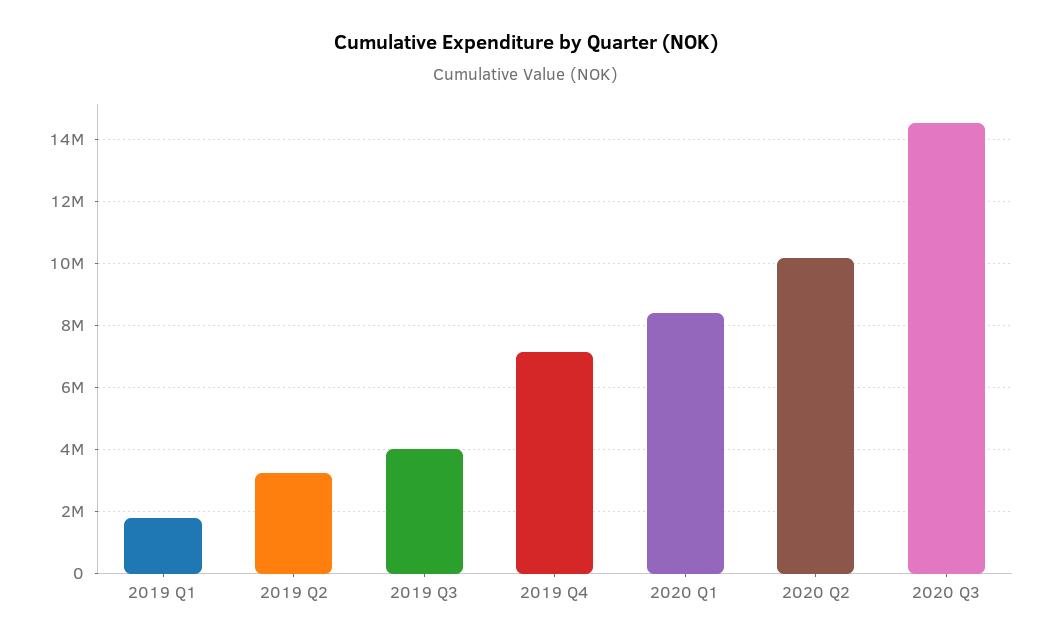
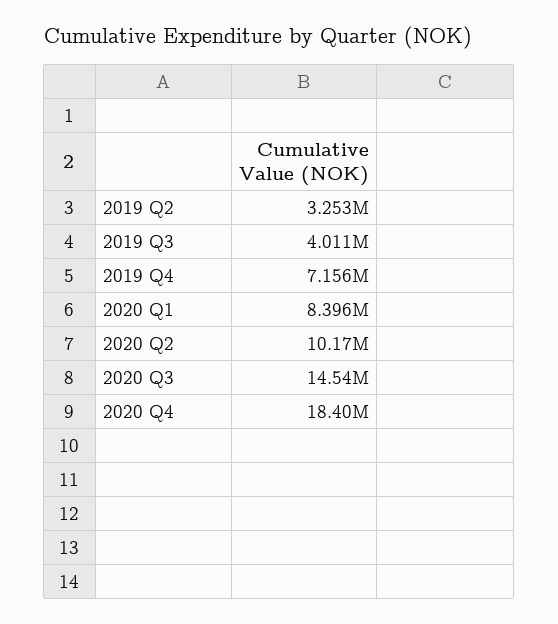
2019 Q1: 1800000 -> none
2020 Q4: none -> 18400000

